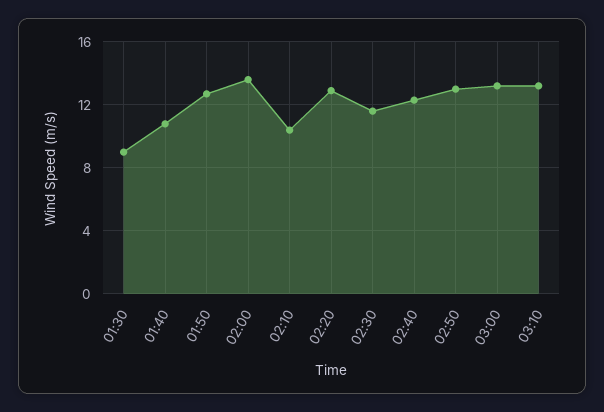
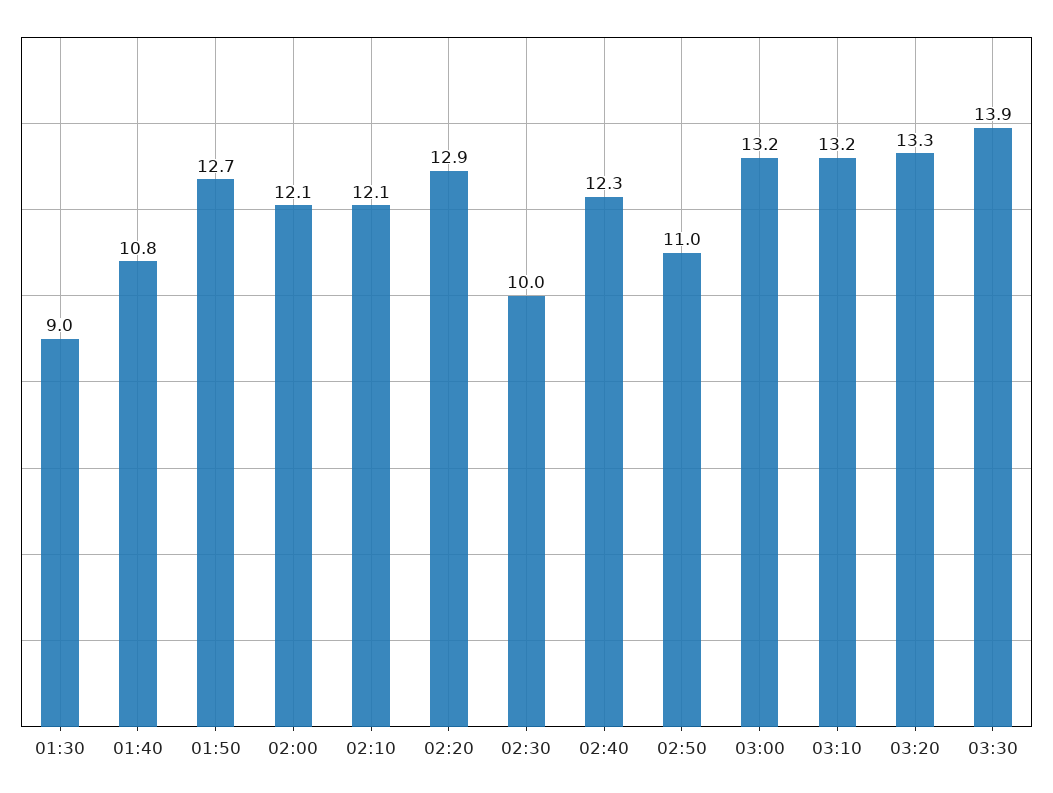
02:00: 13.5 -> 12.1
02:10: 10.5 -> 12.1
02:30: 11.5 -> 10
02:50: 13 -> 11
03:20: none -> 13.3
03:30: none -> 13.9

